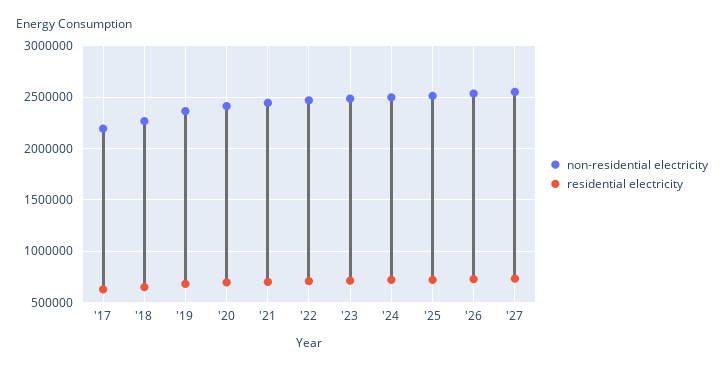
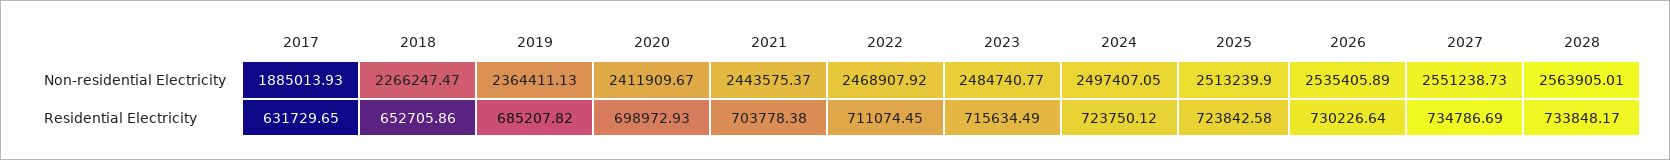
non-residential electricity, '17: 2200000 -> 1885013.93
non-residential electricity, 2028: none -> 2563905.01
residential electricity, 2028: none -> 733848.17

